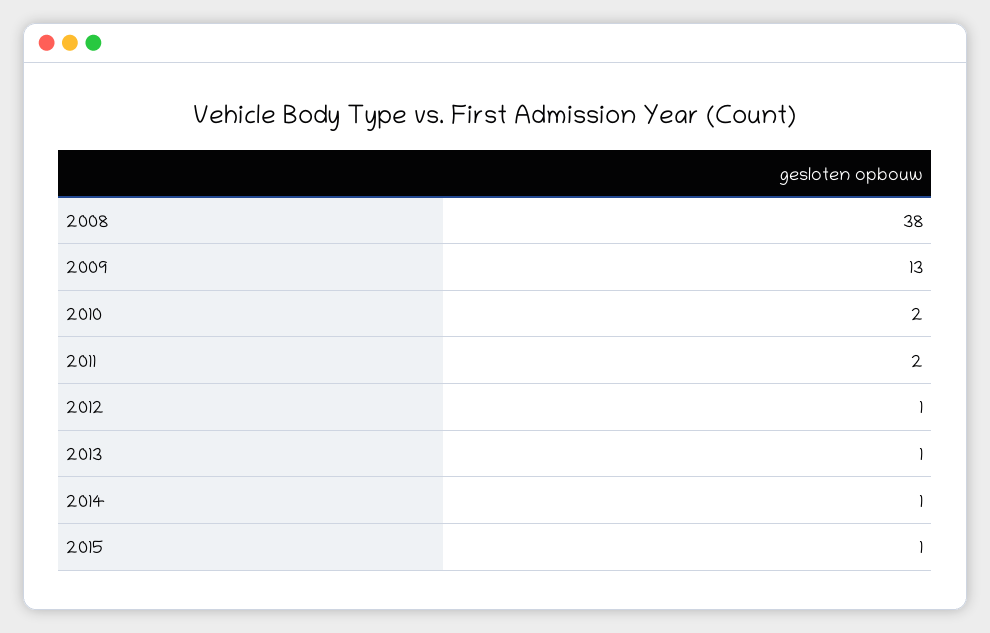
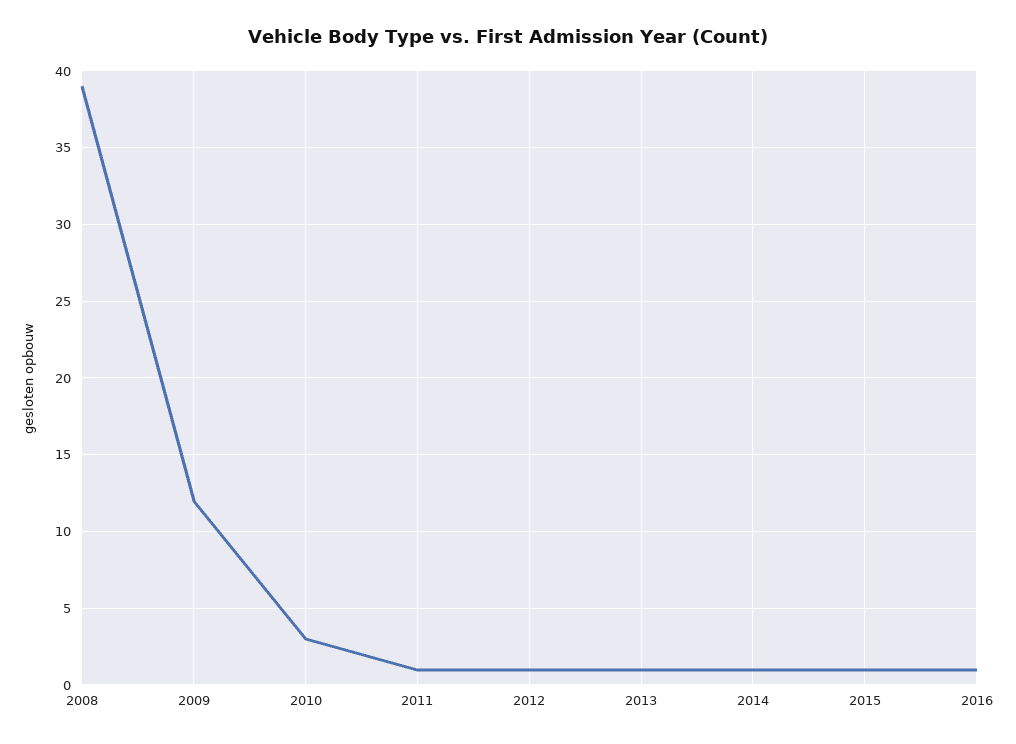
2008: 38 -> 39
2009: 13 -> 12
2010: 2 -> 3
2011: 2 -> 1
2016: none -> 1

